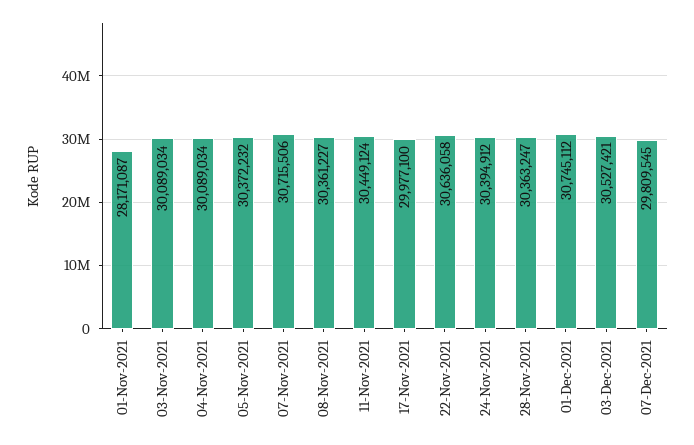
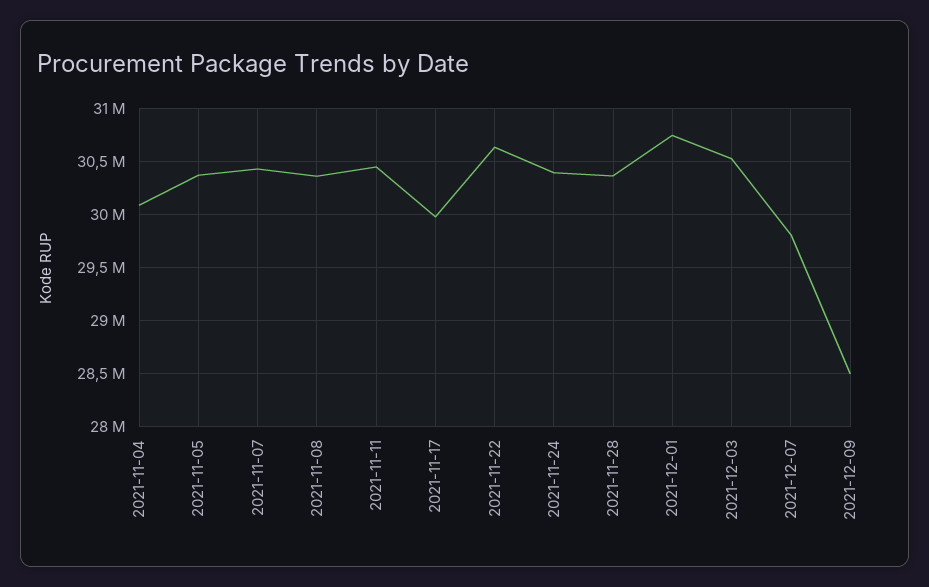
01-Nov-2021: 28171087 -> none
03-Nov-2021: 30089034 -> none
07-Nov-2021: 30715506 -> 30400000
2021-12-09: none -> 28500000

